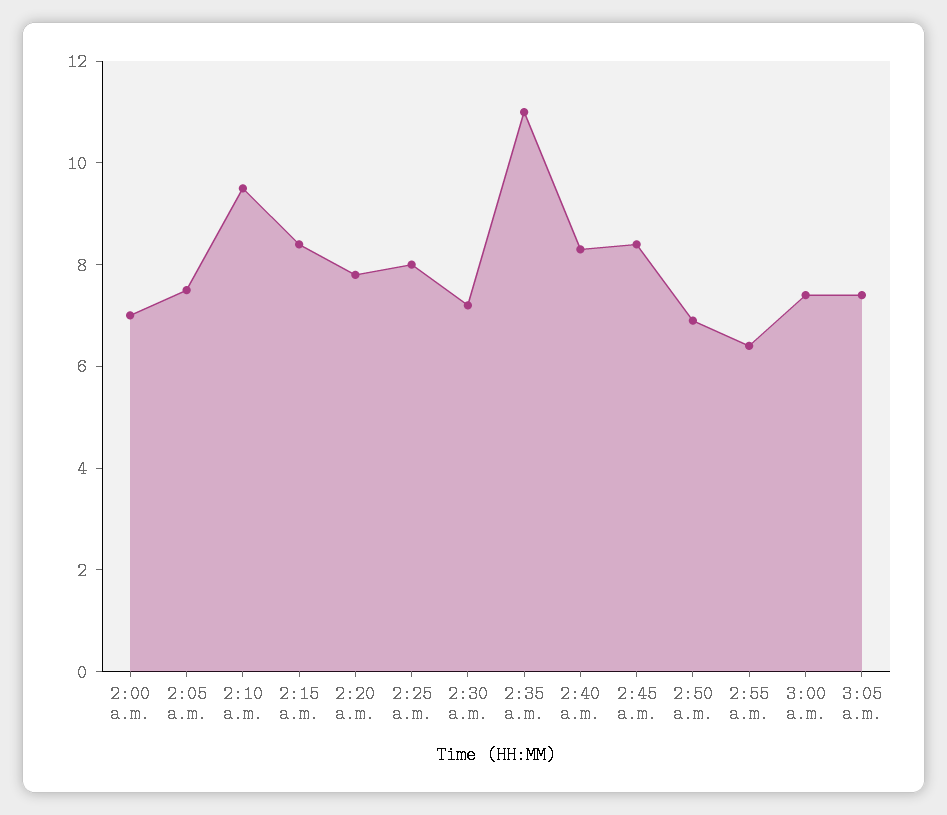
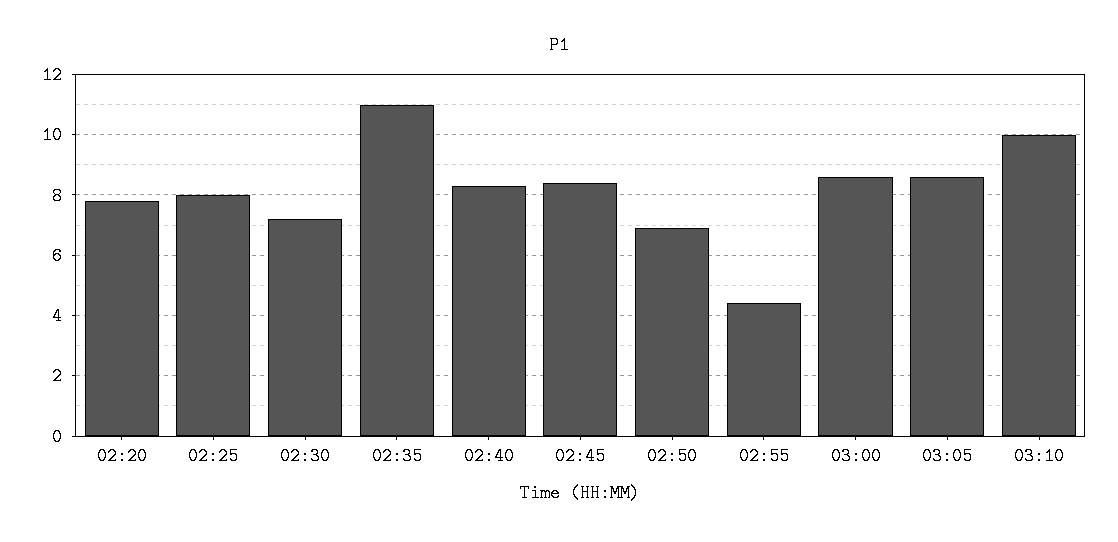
2:00 a.m.: 7 -> none
2:05 a.m.: 7.5 -> none
2:10 a.m.: 9.5 -> none
2:15 a.m.: 8.5 -> none
2:55 a.m.: 6.5 -> 4.5
3:00 a.m.: 7.5 -> 8.5
3:05 a.m.: 7.5 -> 8.5
03:10: none -> 10

